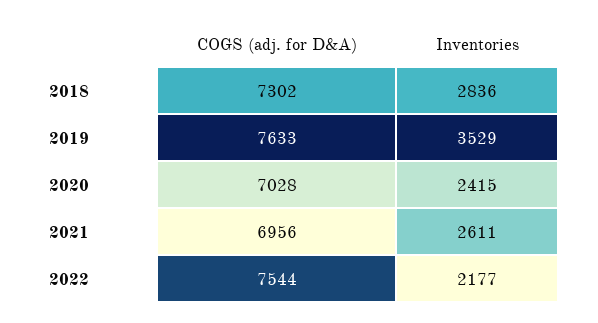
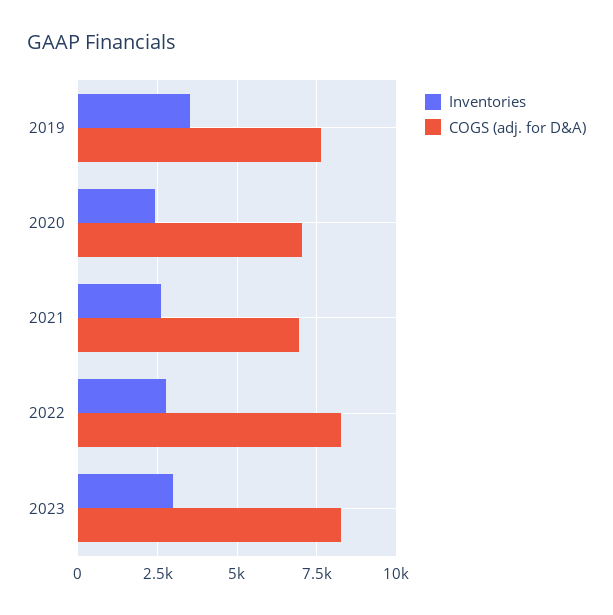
COGS (adj. for D&A), 2018: 7302 -> none
Inventories, 2018: 2836 -> none
COGS (adj. for D&A), 2022: 7544 -> 8250
Inventories, 2022: 2177 -> 2750
Inventories, 2023: none -> 3000
COGS (adj. for D&A), 2023: none -> 8250

